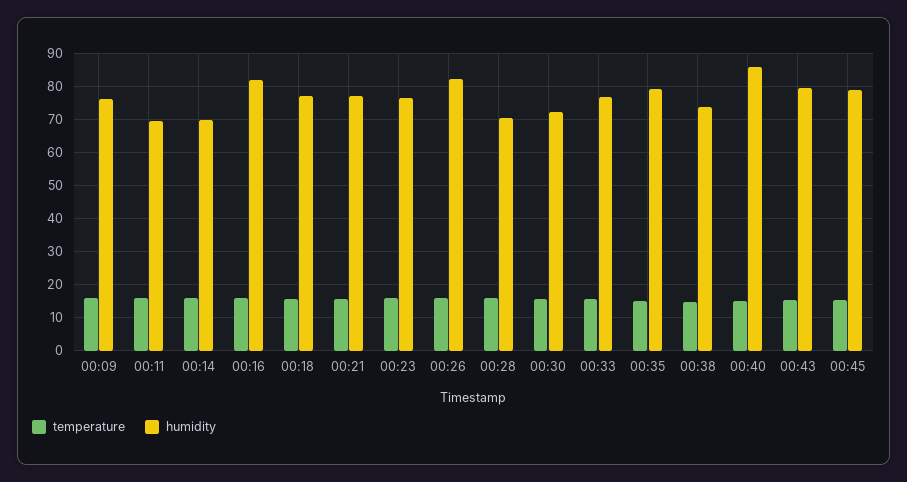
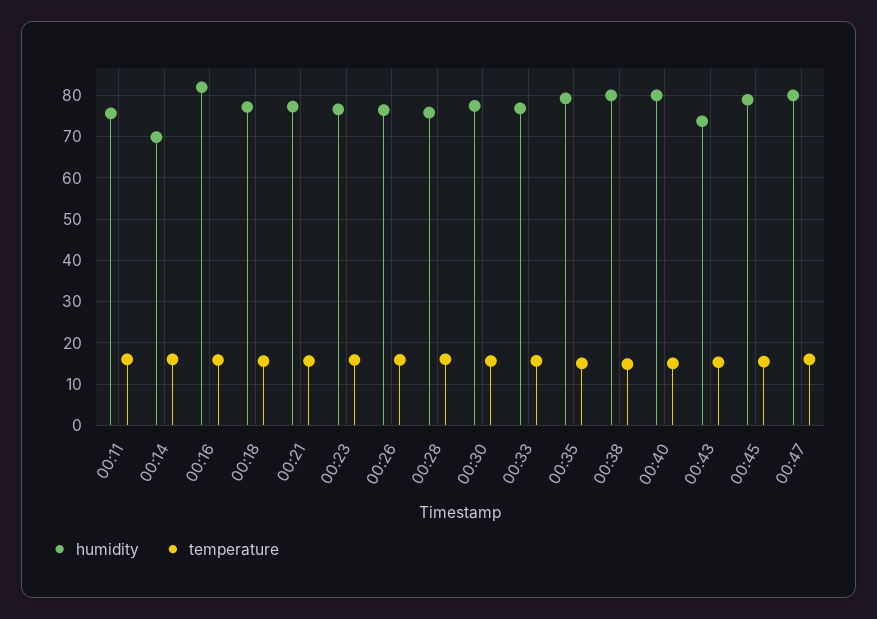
temperature, 00:09: 16 -> none
humidity, 00:09: 76 -> none
humidity, 00:11: 70 -> 76
humidity, 00:26: 82 -> 76
humidity, 00:28: 70 -> 76
humidity, 00:30: 72 -> 78
humidity, 00:38: 74 -> 80
humidity, 00:40: 86 -> 80
humidity, 00:43: 80 -> 74
humidity, 00:47: none -> 80
temperature, 00:47: none -> 16

